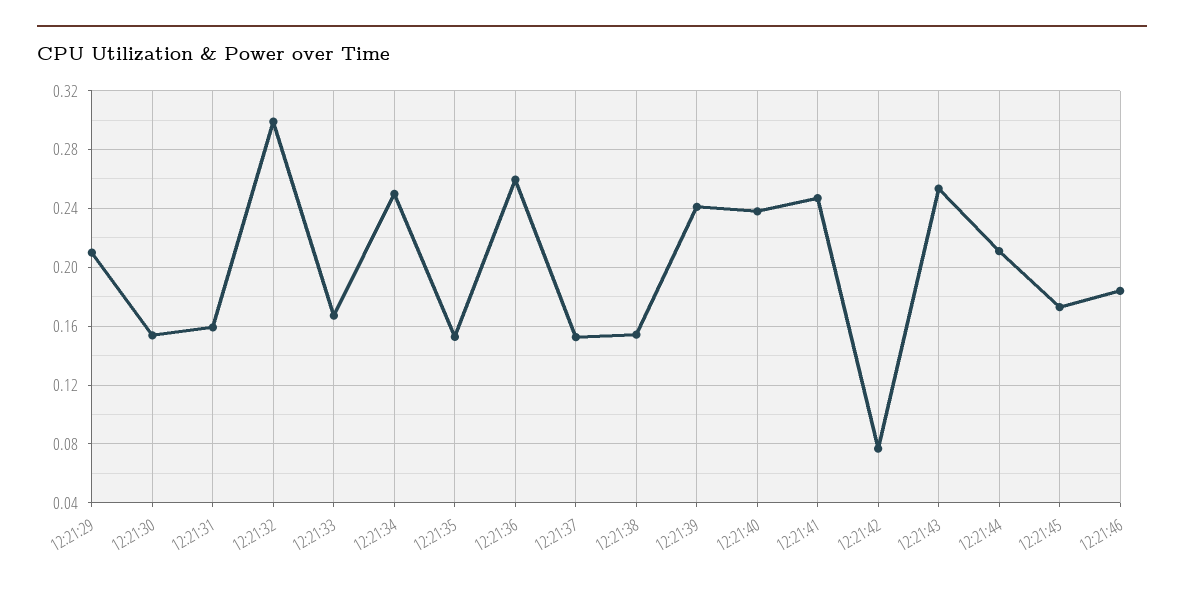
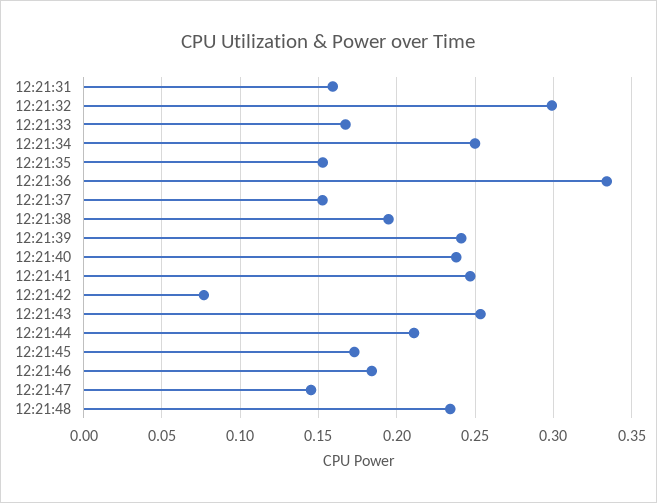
12:21:29: 0.21 -> none
12:21:30: 0.155 -> none
12:21:36: 0.26 -> 0.335
12:21:38: 0.155 -> 0.195
12:21:47: none -> 0.145
12:21:48: none -> 0.235

